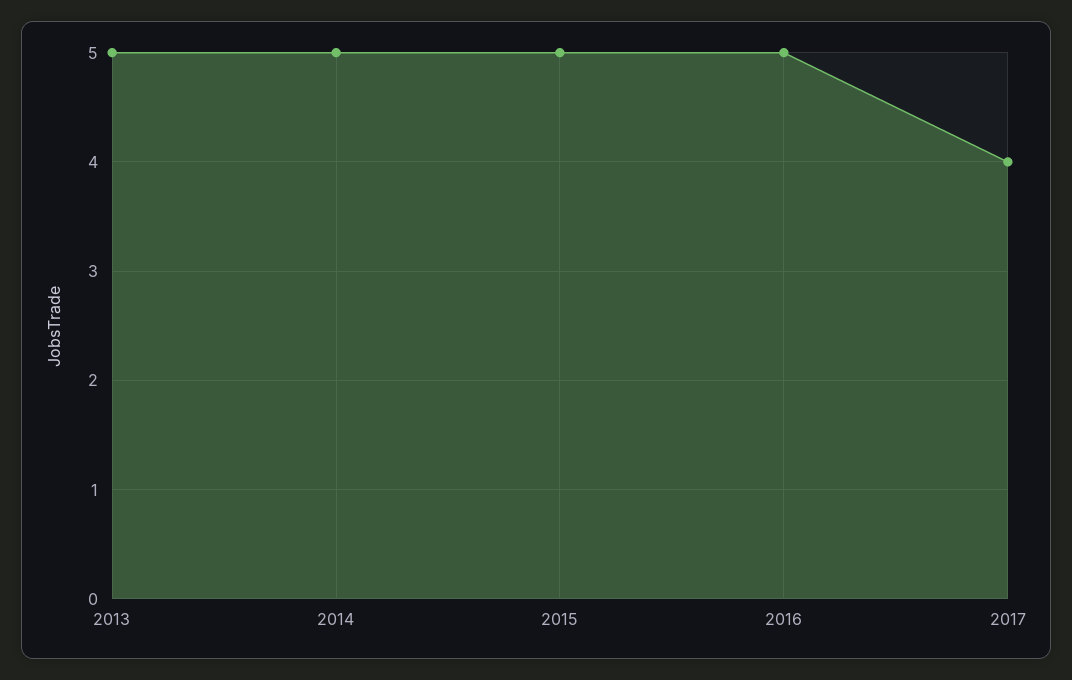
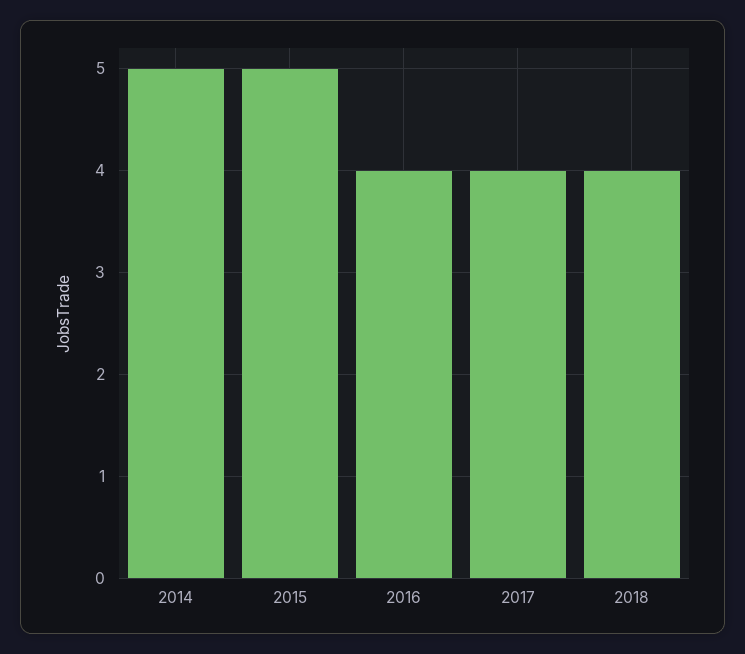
2013: 5 -> none
2016: 5 -> 4
2018: none -> 4

